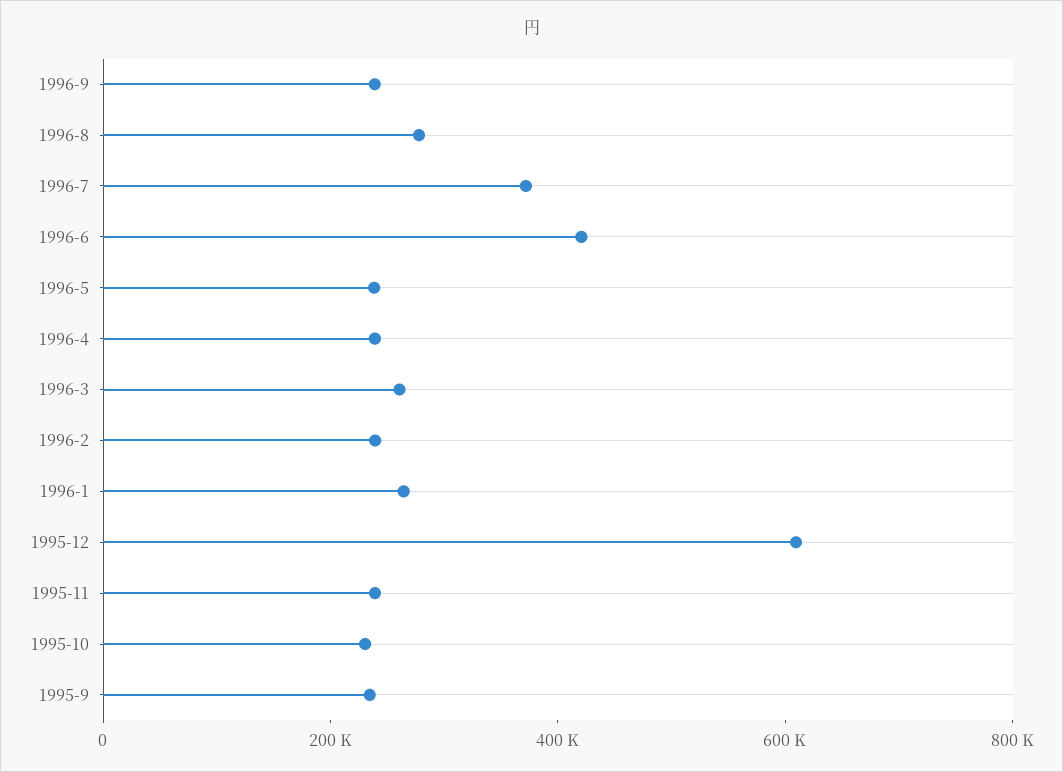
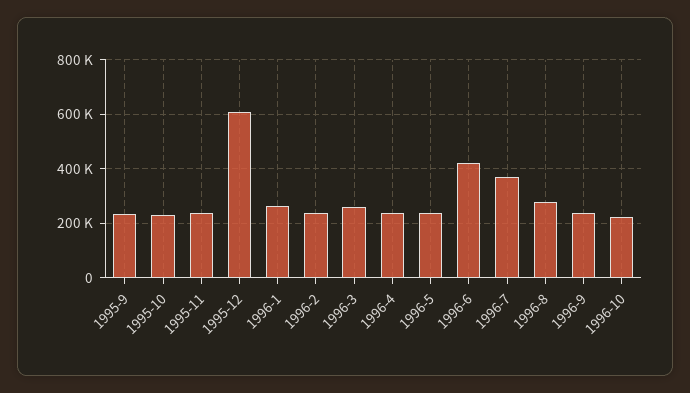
1996-10: none -> 225000

